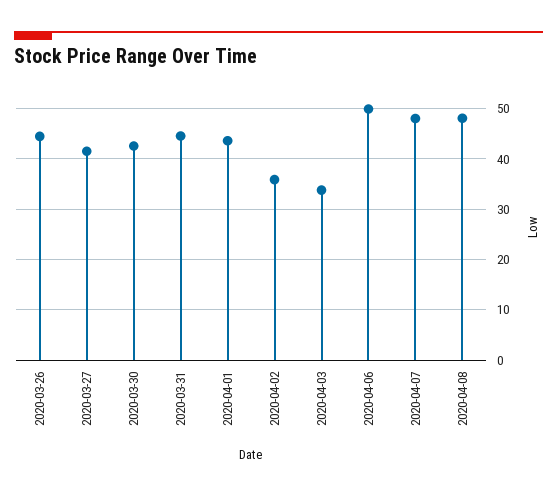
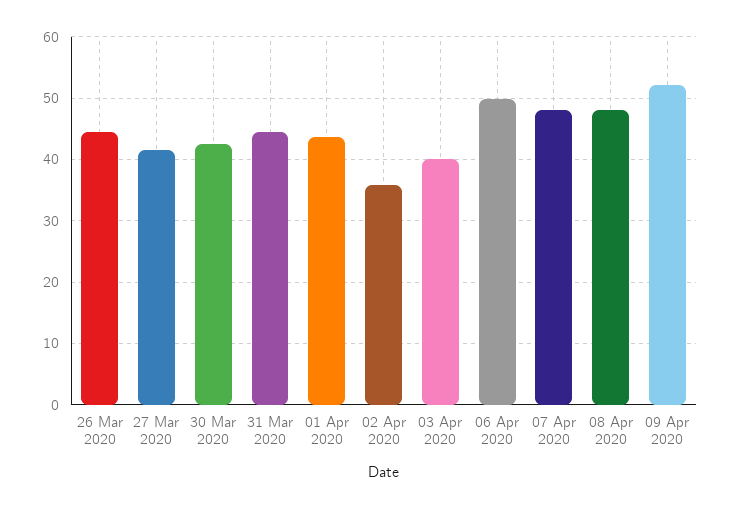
2020-04-03: 34 -> 40
09 Apr 2020: none -> 52

